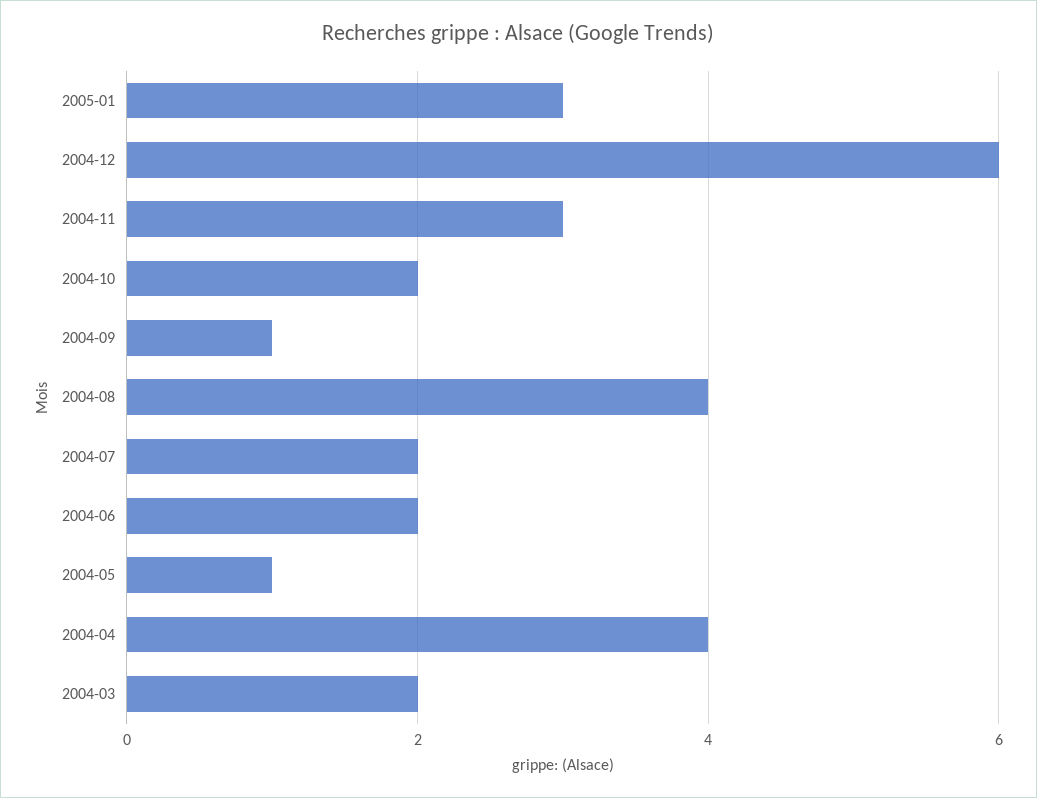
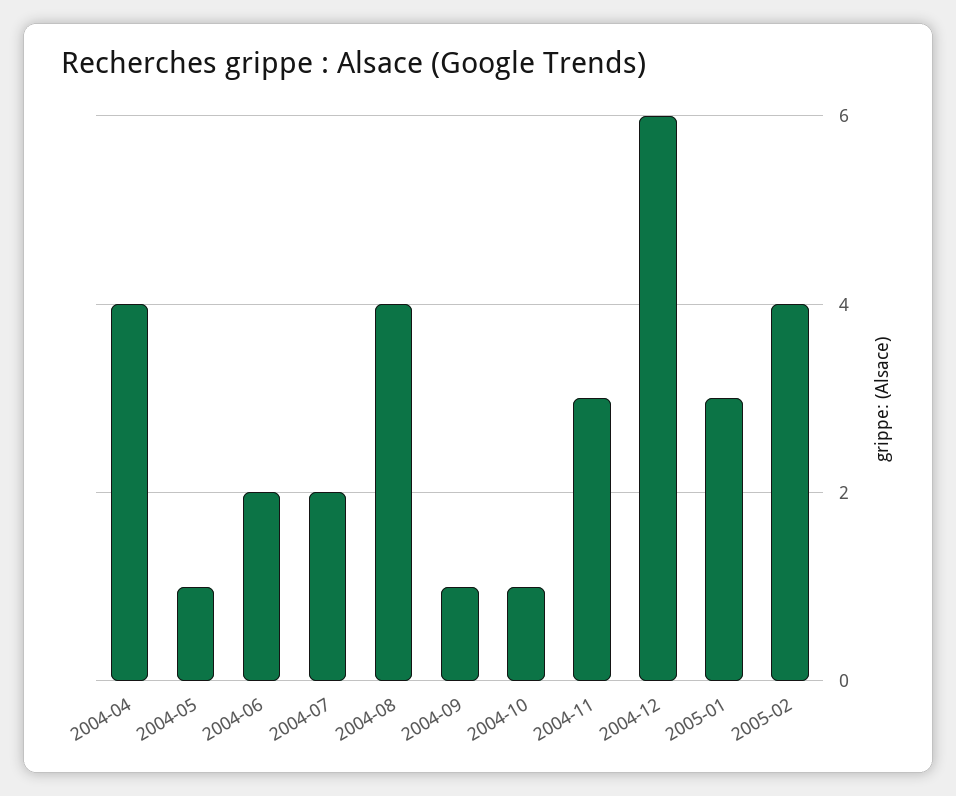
2004-10: 2 -> 1
2004-03: 2 -> none
2005-02: none -> 4

